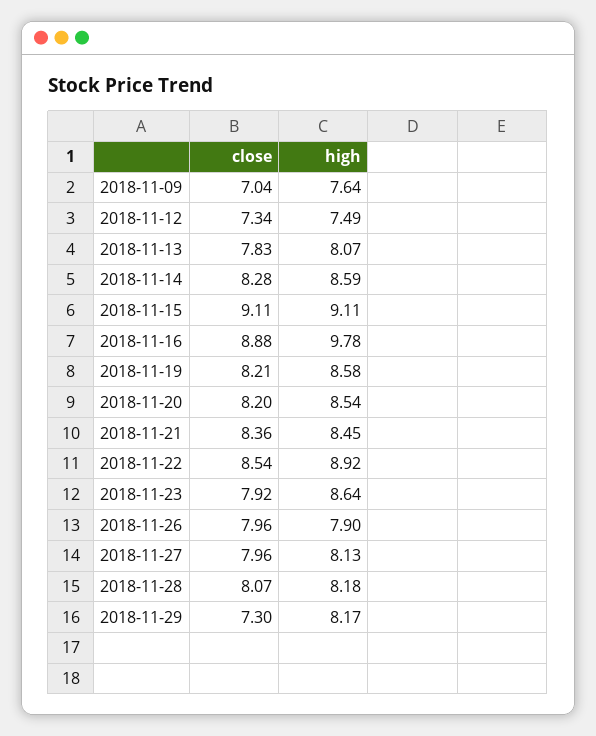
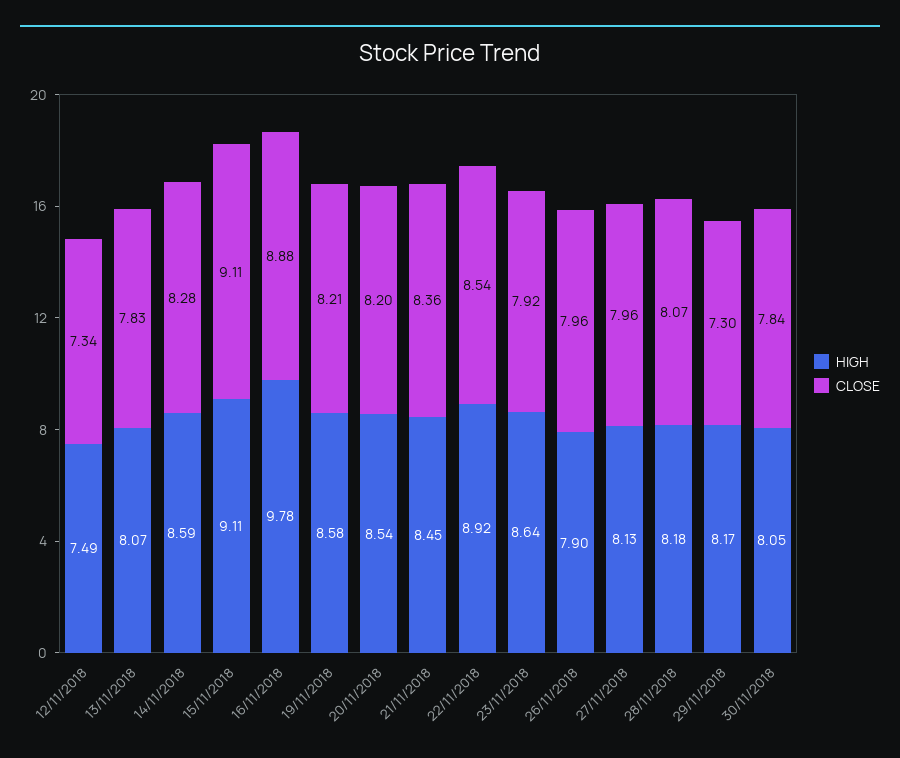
close, 2018-11-09: 7.04 -> none
high, 2018-11-09: 7.64 -> none
high, 30/11/2018: none -> 8.05
close, 30/11/2018: none -> 7.84

